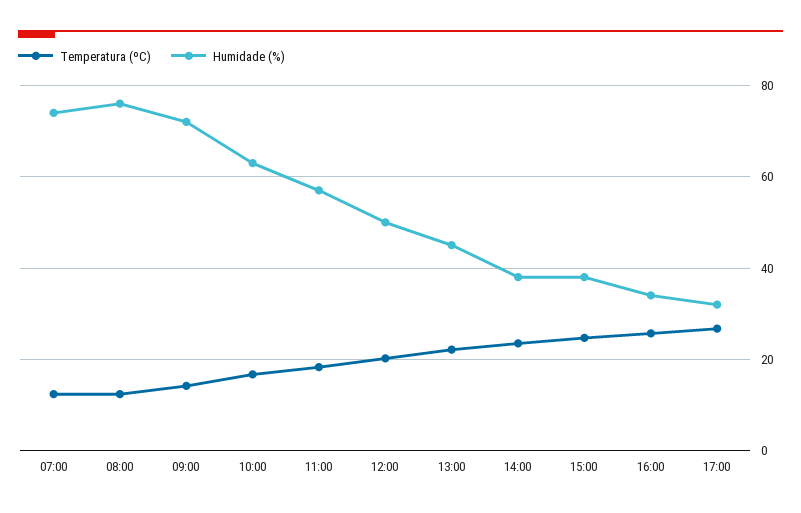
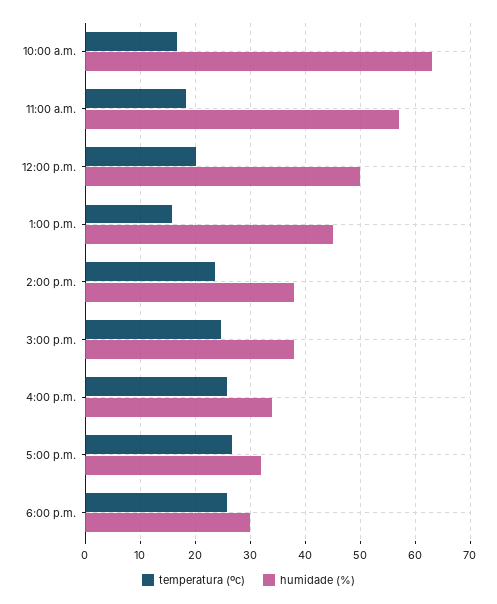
Temperatura (ºC), 07:00: 12 -> none
Humidade (%), 07:00: 74 -> none
Temperatura (ºC), 08:00: 12 -> none
Humidade (%), 08:00: 76 -> none
Temperatura (ºC), 09:00: 14 -> none
Humidade (%), 09:00: 72 -> none
Temperatura (ºC), 13:00: 22 -> 16
Temperatura (ºC), 6:00 p.m.: none -> 26
Humidade (%), 6:00 p.m.: none -> 30

